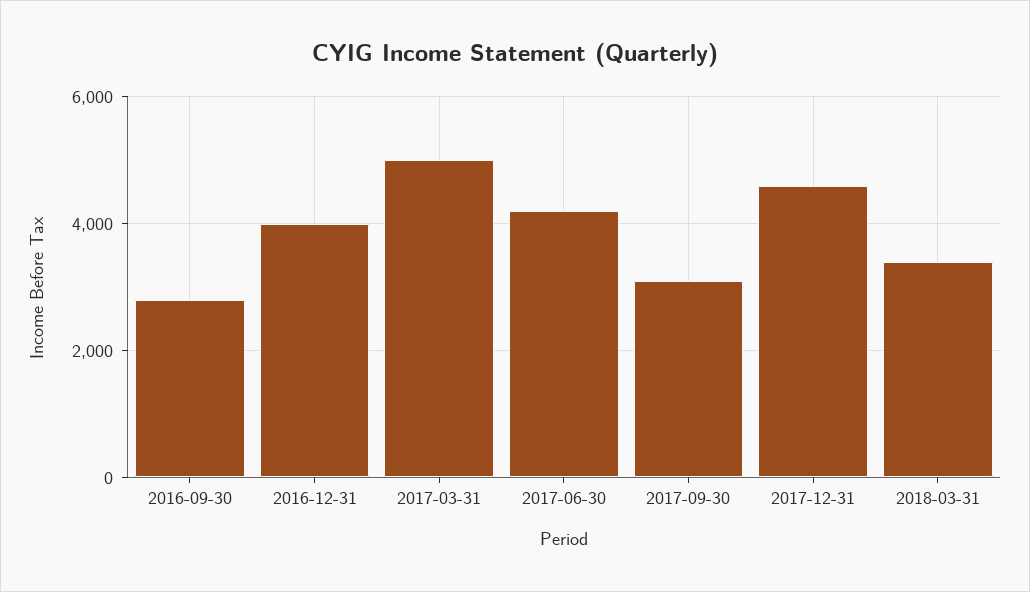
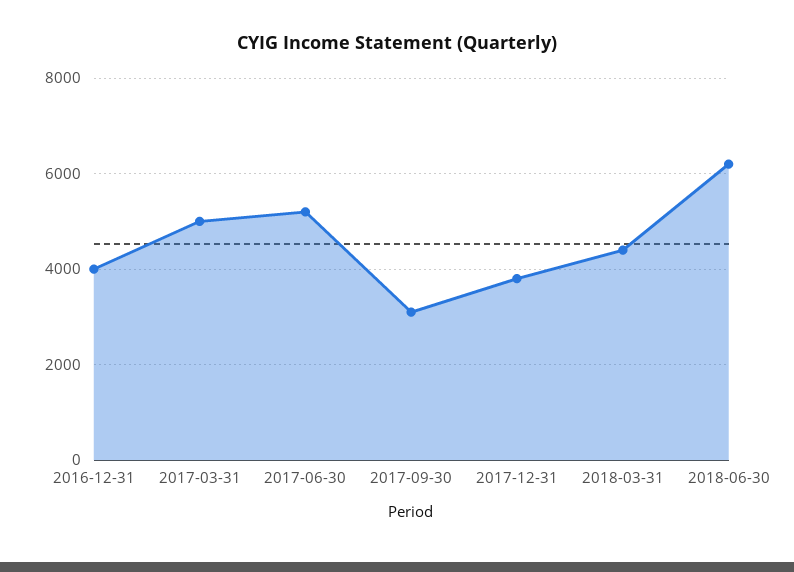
2016-09-30: 2800 -> none
2017-06-30: 4200 -> 5200
2017-12-31: 4600 -> 3800
2018-03-31: 3400 -> 4400
2018-06-30: none -> 6200

